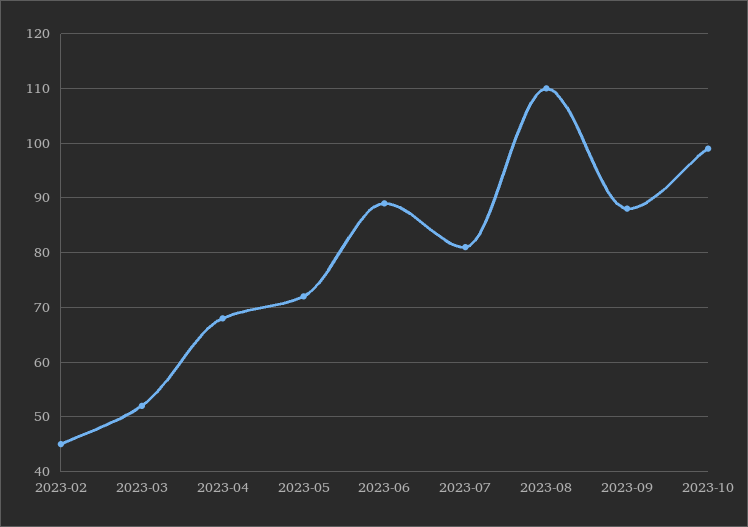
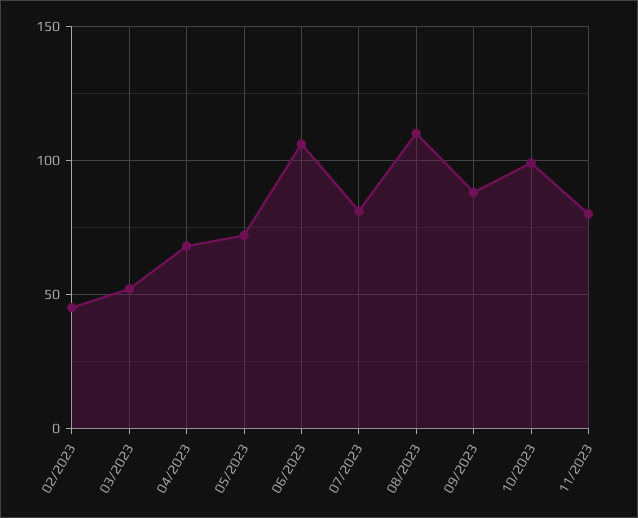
2023-06: 90 -> 105
11/2023: none -> 80

